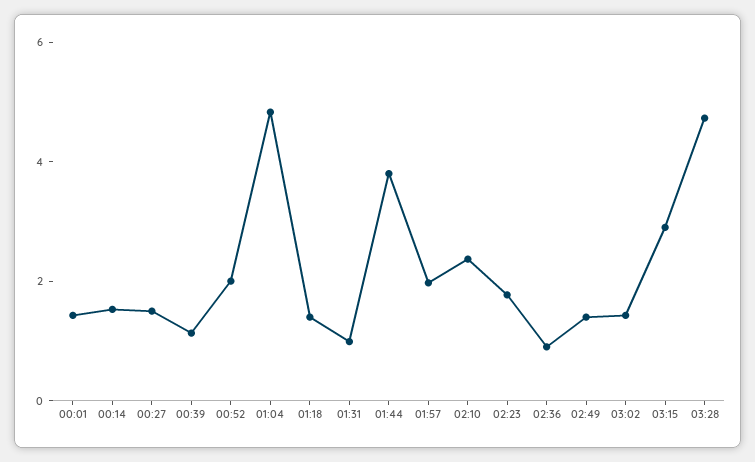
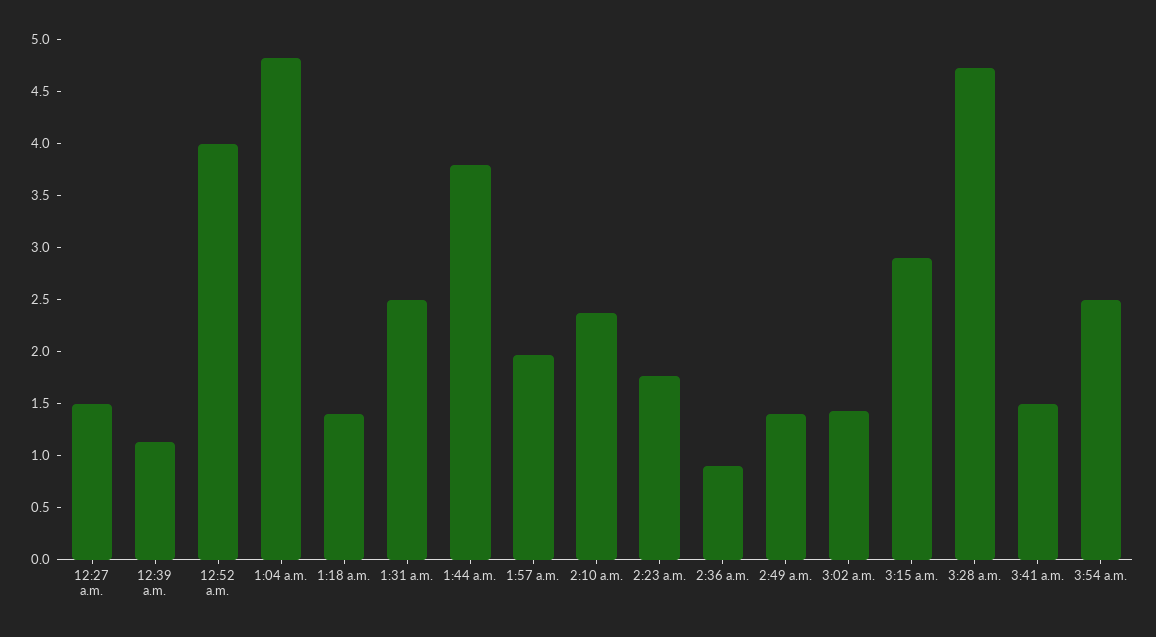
00:01: 1.5 -> none
00:14: 1.5 -> none
00:52: 2 -> 4
01:31: 1 -> 2.5
3:41 a.m.: none -> 1.5
3:54 a.m.: none -> 2.5

